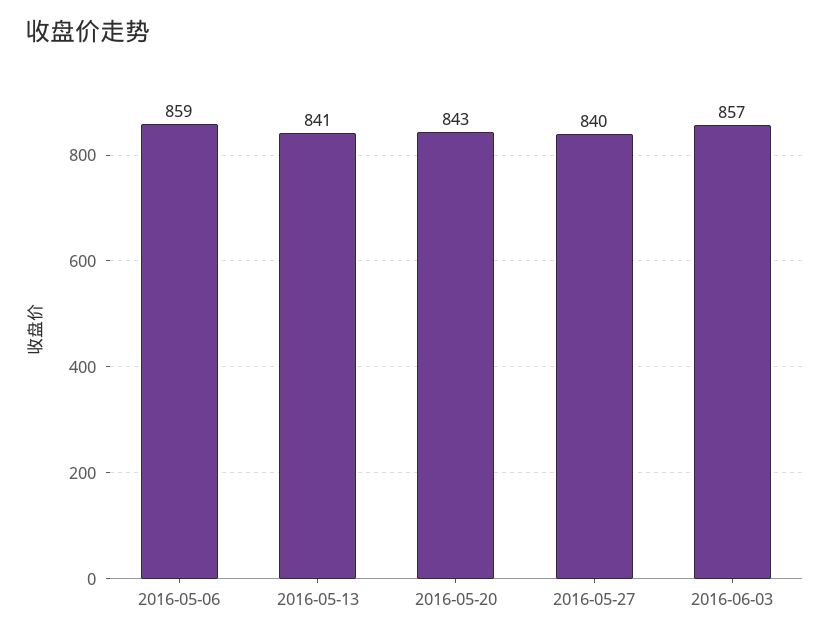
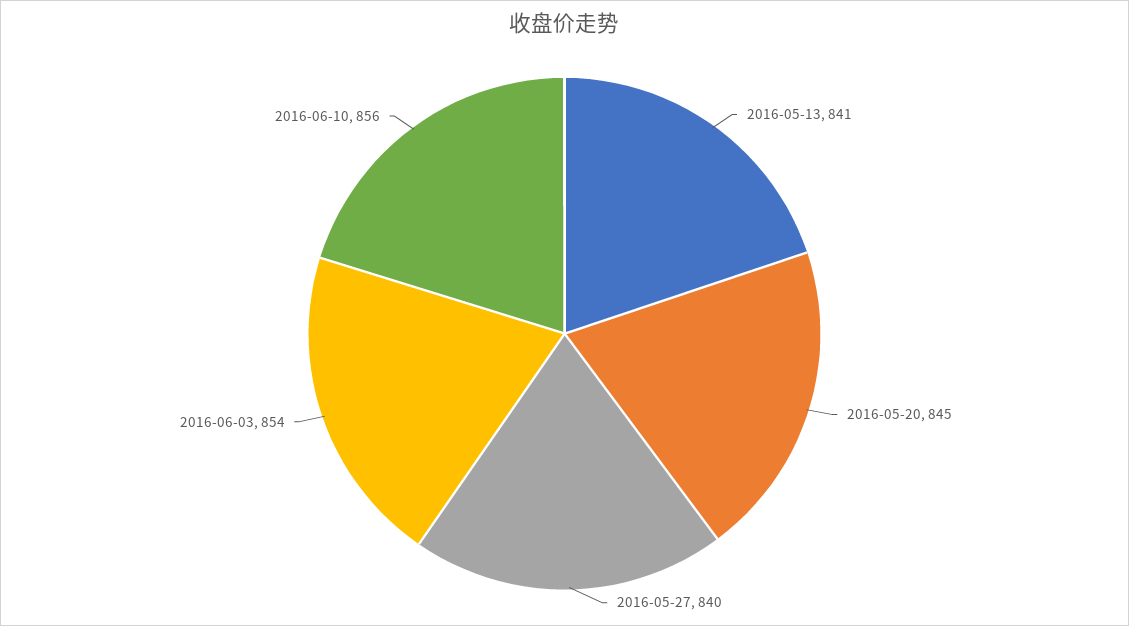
2016-05-06: 859 -> none
2016-05-20: 843 -> 845
2016-06-03: 857 -> 854
2016-06-10: none -> 856

